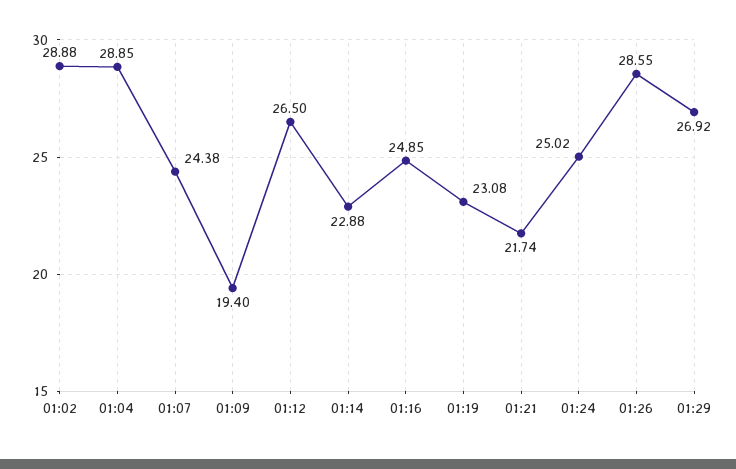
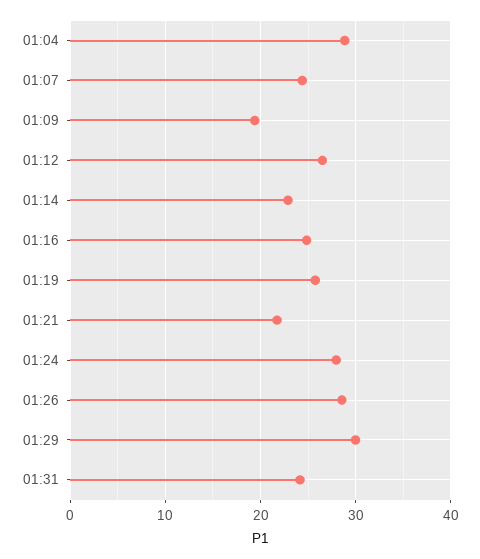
01:02: 28.88 -> none
01:19: 23.08 -> 26
01:24: 25.02 -> 28
01:29: 26.92 -> 30
01:31: none -> 24

